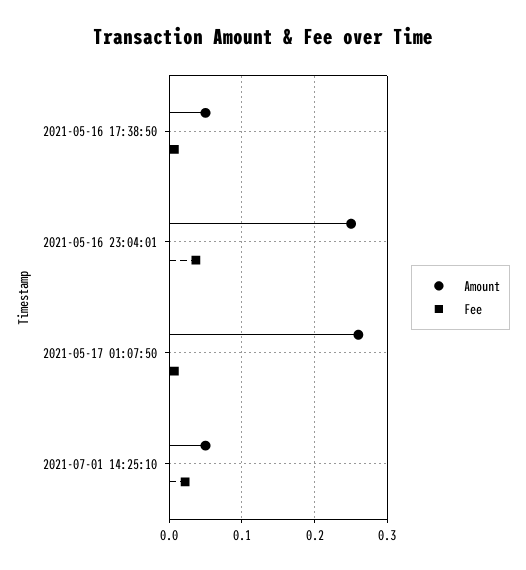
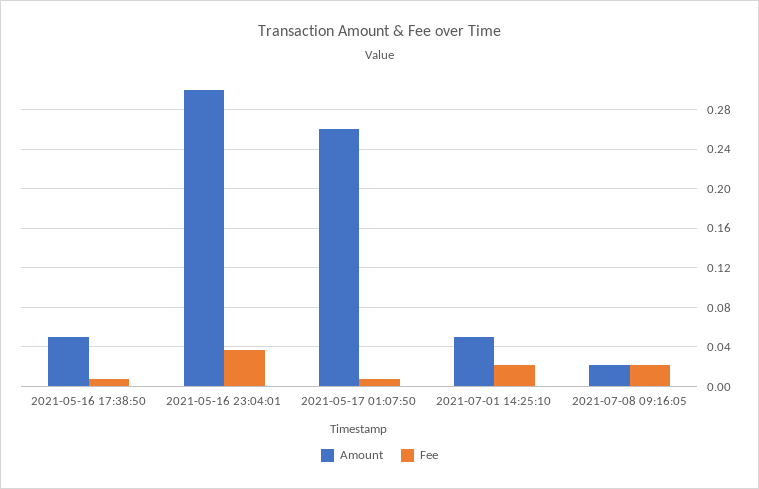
Amount, 2021-05-16 23:04:01: 0.25 -> 0.3
Amount, 2021-07-08 09:16:05: none -> 0.02
Fee, 2021-07-08 09:16:05: none -> 0.02

